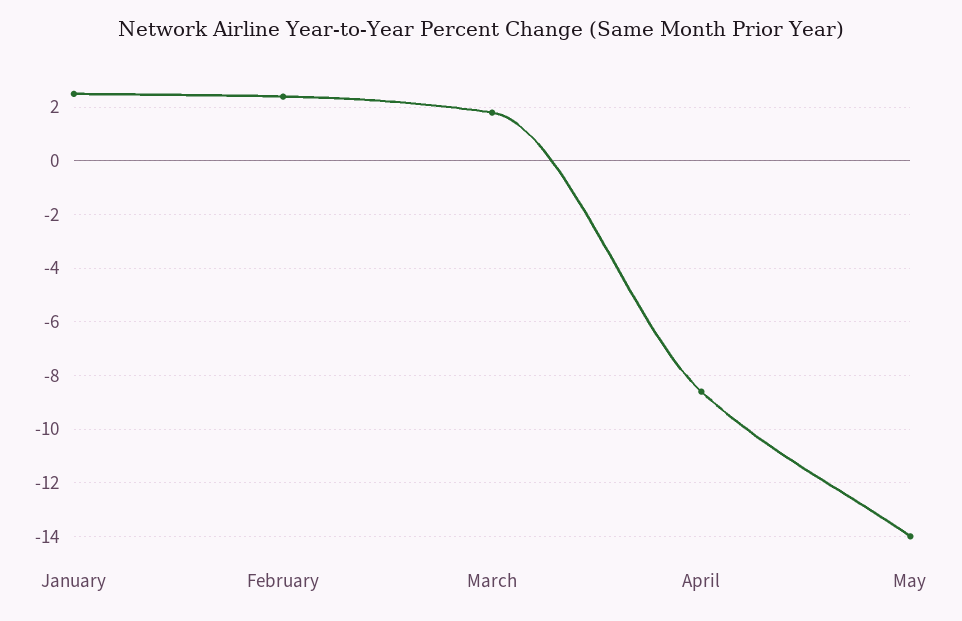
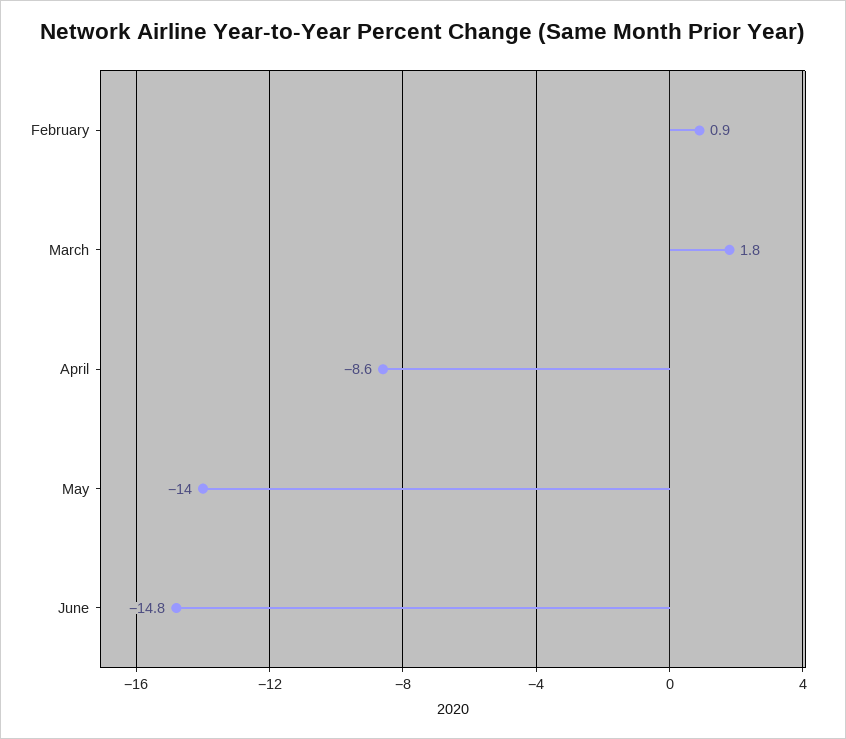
January: 2.5 -> none
February: 2.5 -> 0.9
June: none -> -14.8

